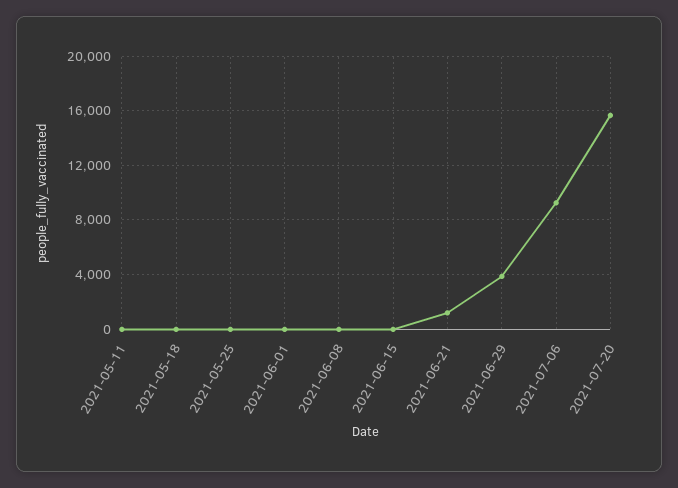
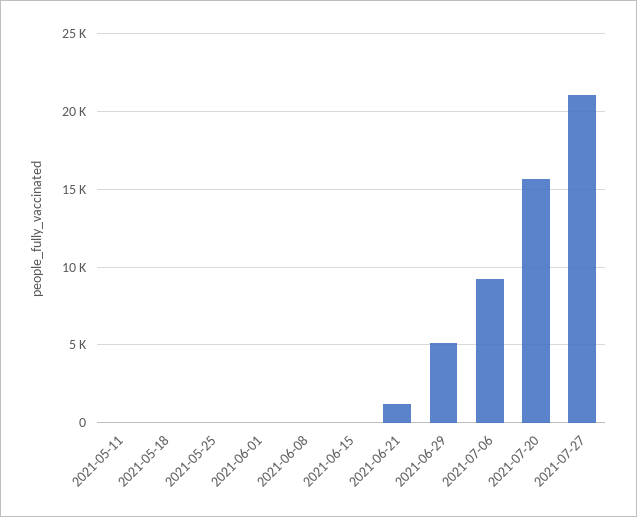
2021-06-29: 4000 -> 5000
2021-07-27: none -> 21000

